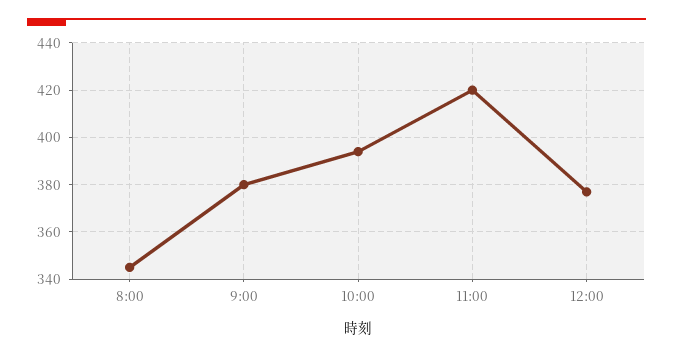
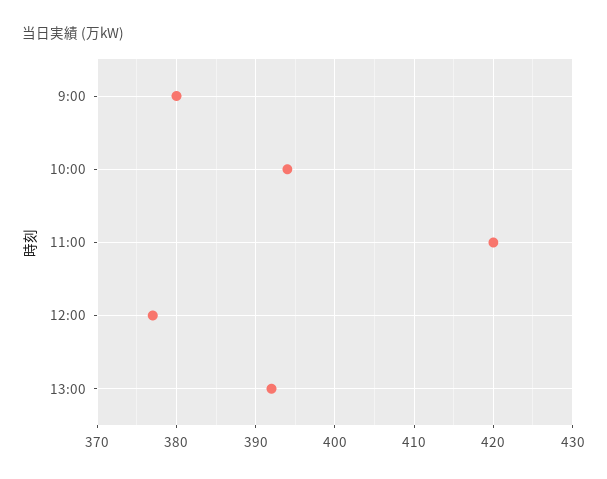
8:00: 345 -> none
13:00: none -> 392

